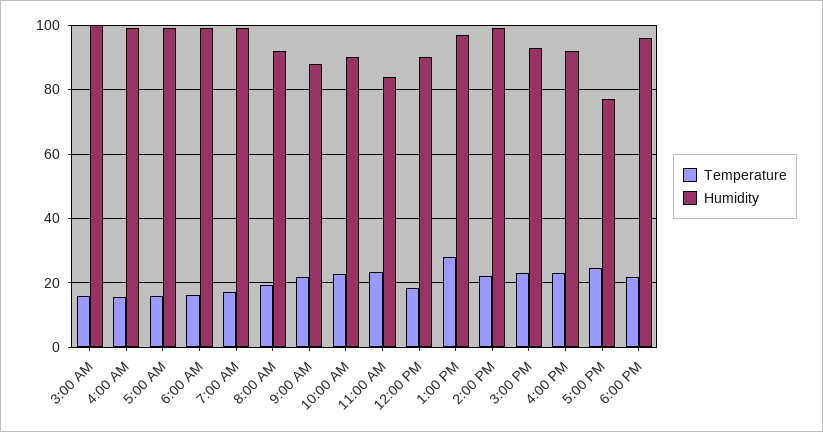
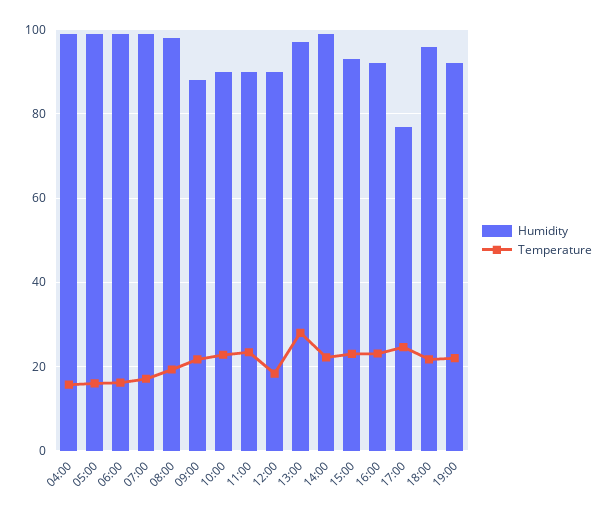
Temperature, 3:00 AM: 16 -> none
Humidity, 3:00 AM: 100 -> none
Humidity, 8:00 AM: 92 -> 98
Humidity, 11:00 AM: 84 -> 90
Humidity, 19:00: none -> 92
Temperature, 19:00: none -> 22

